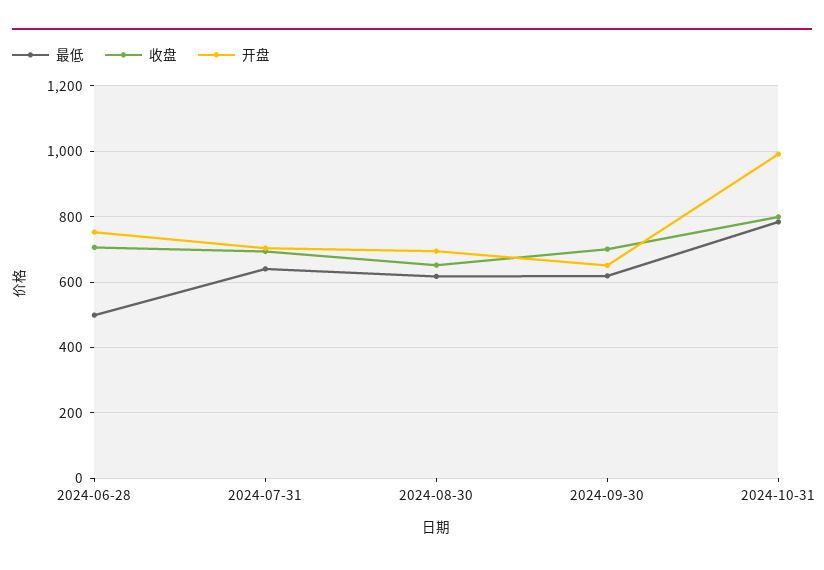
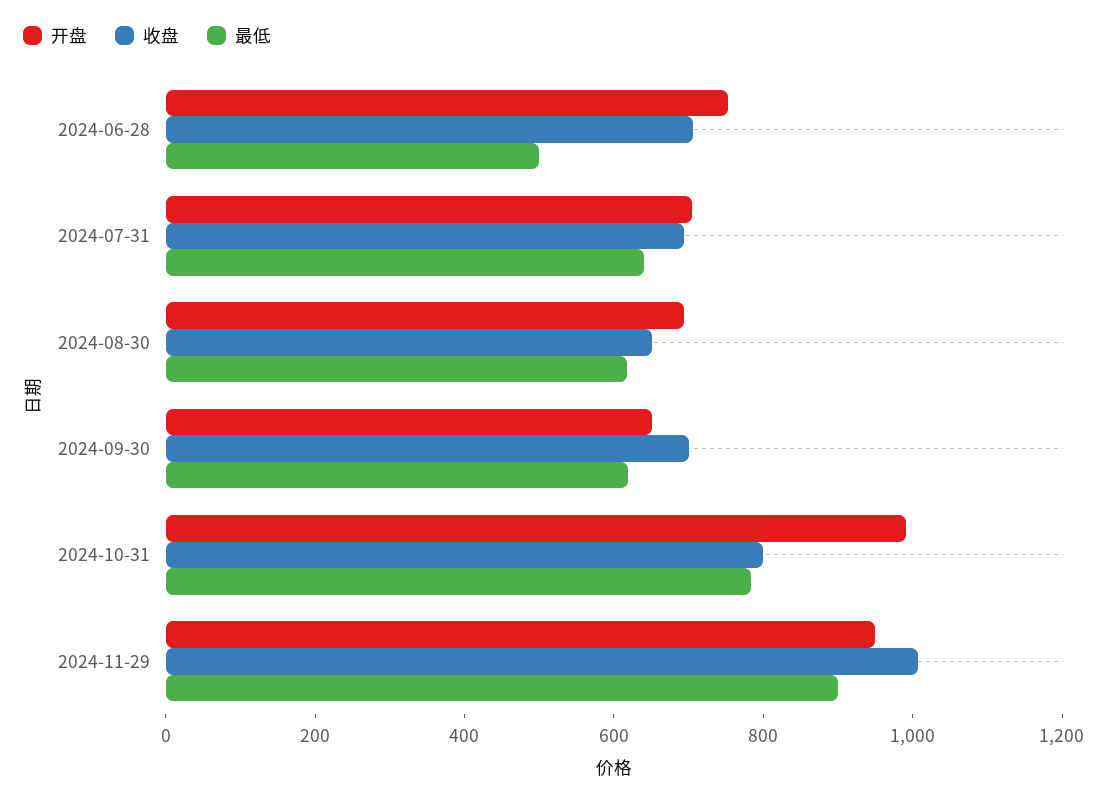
开盘, 2024-11-29: none -> 950
收盘, 2024-11-29: none -> 1000
最低, 2024-11-29: none -> 900

